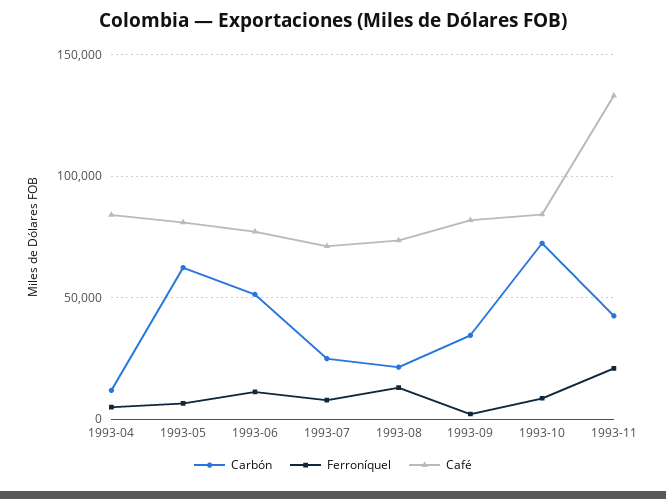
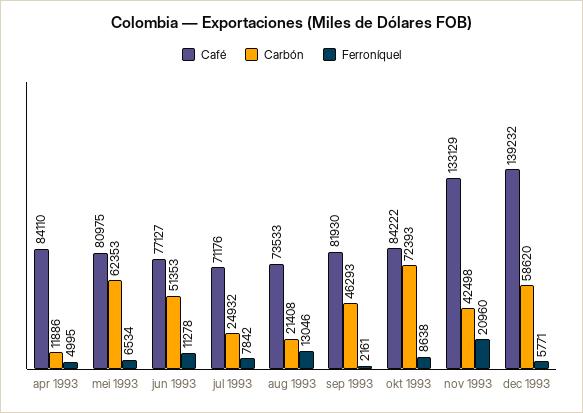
Carbón, 1993-09: 35000 -> 46293
Café, dec 1993: none -> 139232
Carbón, dec 1993: none -> 58620
Ferroníquel, dec 1993: none -> 5771

